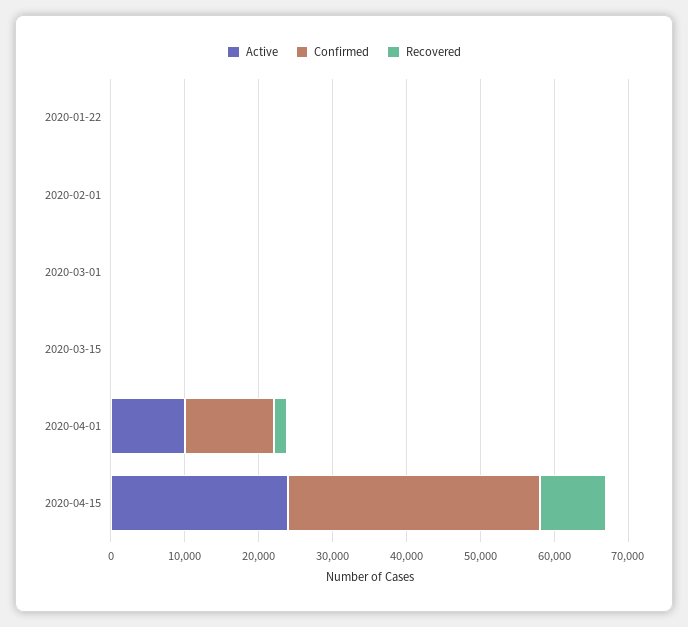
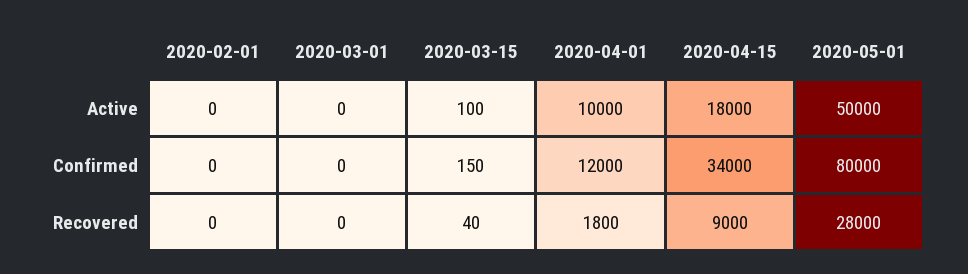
Active, 2020-01-22: 0 -> none
Confirmed, 2020-01-22: 0 -> none
Recovered, 2020-01-22: 0 -> none
Active, 2020-04-15: 24000 -> 18000
Active, 2020-05-01: none -> 50000
Confirmed, 2020-05-01: none -> 80000
Recovered, 2020-05-01: none -> 28000

